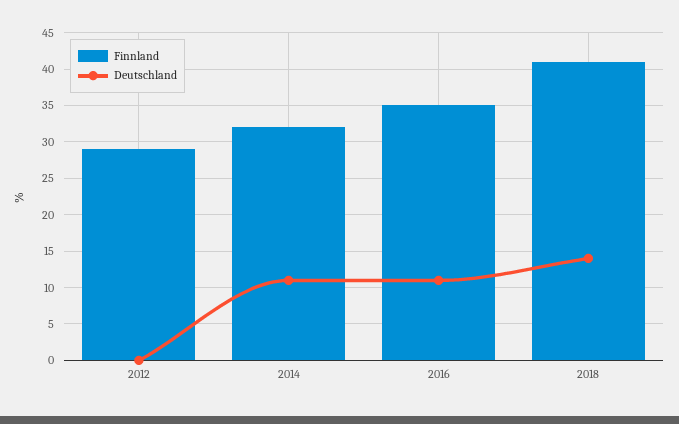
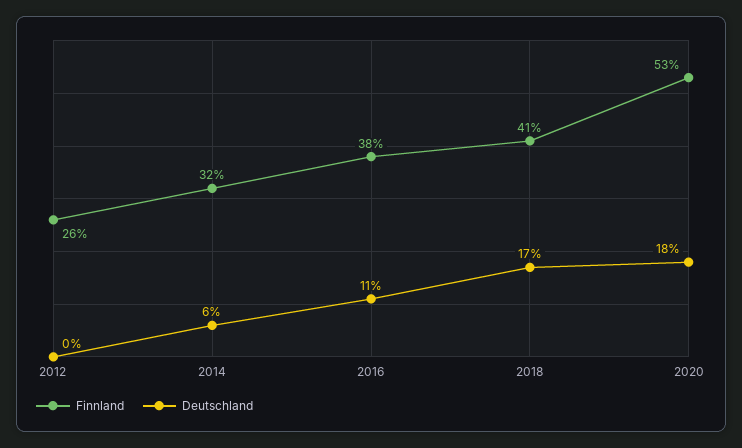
Finnland, 2012: 29 -> 26
Deutschland, 2014: 11 -> 6
Finnland, 2016: 35 -> 38
Deutschland, 2018: 14 -> 17
Finnland, 2020: none -> 53
Deutschland, 2020: none -> 18

